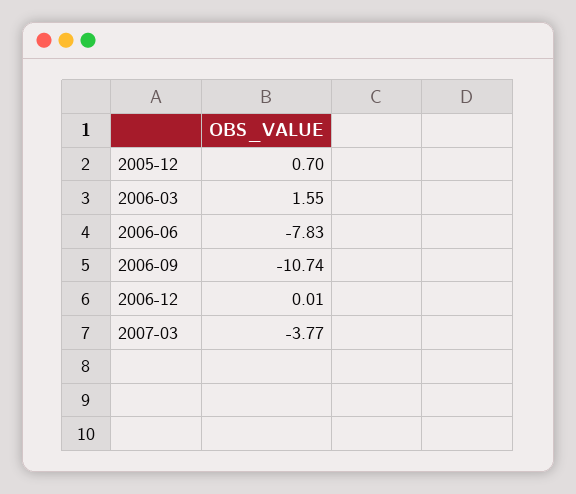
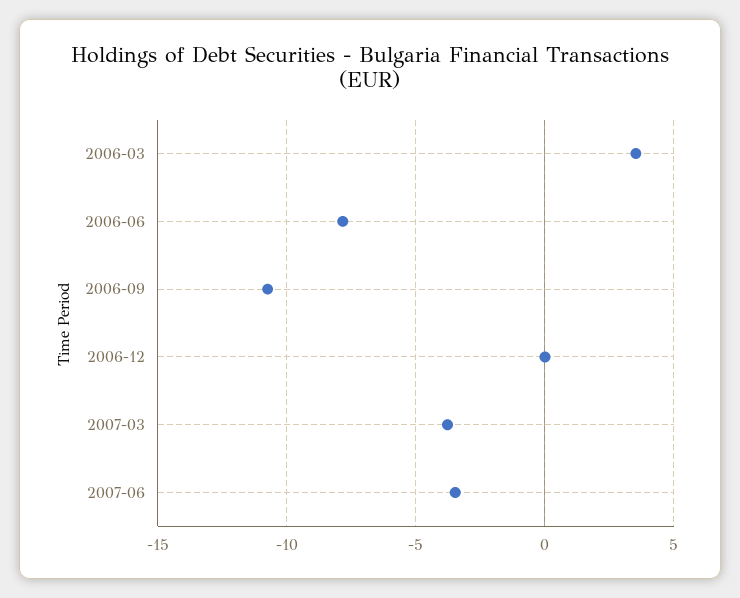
2005-12: 0.7 -> none
2006-03: 1.55 -> 3.5
2007-06: none -> -3.5

